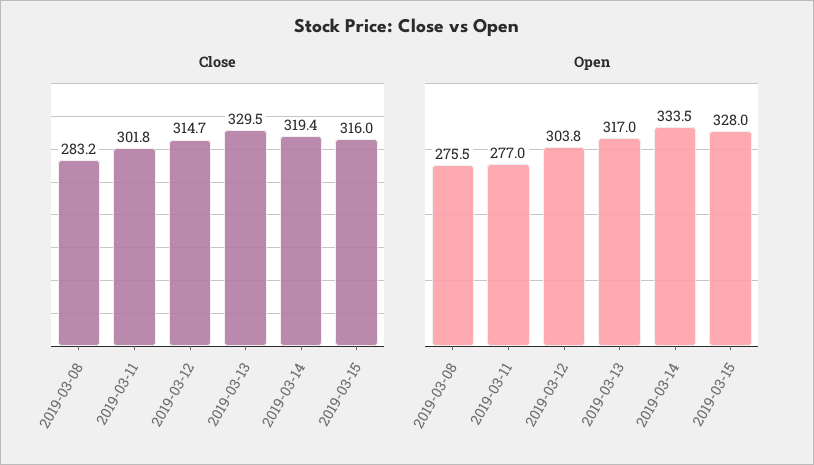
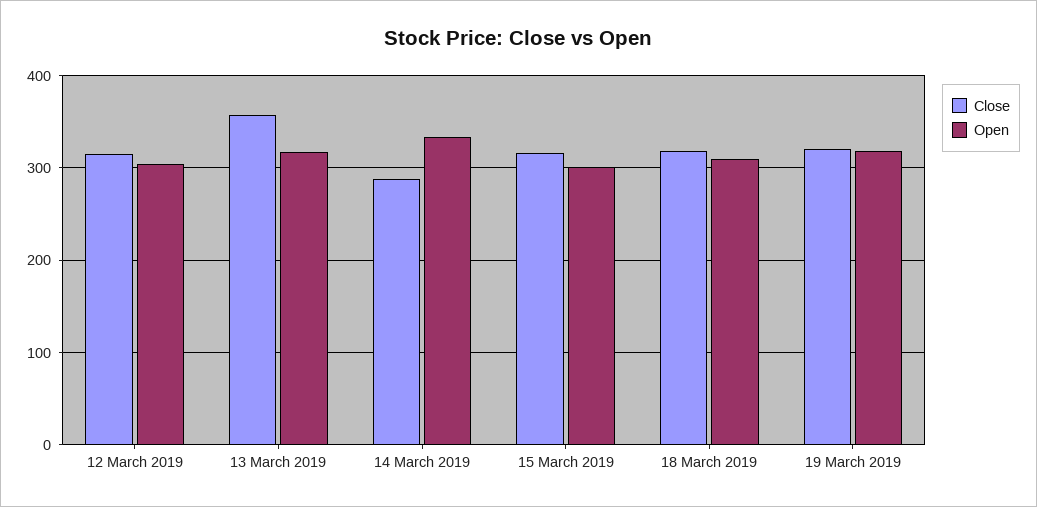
Close, 2019-03-08: 283.2 -> none
Close, 2019-03-11: 301.8 -> none
Close, 2019-03-13: 329.5 -> 360
Close, 2019-03-14: 319.4 -> 290
Open, 2019-03-08: 275.5 -> none
Open, 2019-03-11: 277 -> none
Open, 2019-03-15: 328 -> 300
Close, 18 March 2019: none -> 320
Open, 18 March 2019: none -> 310
Close, 19 March 2019: none -> 320
Open, 19 March 2019: none -> 320

